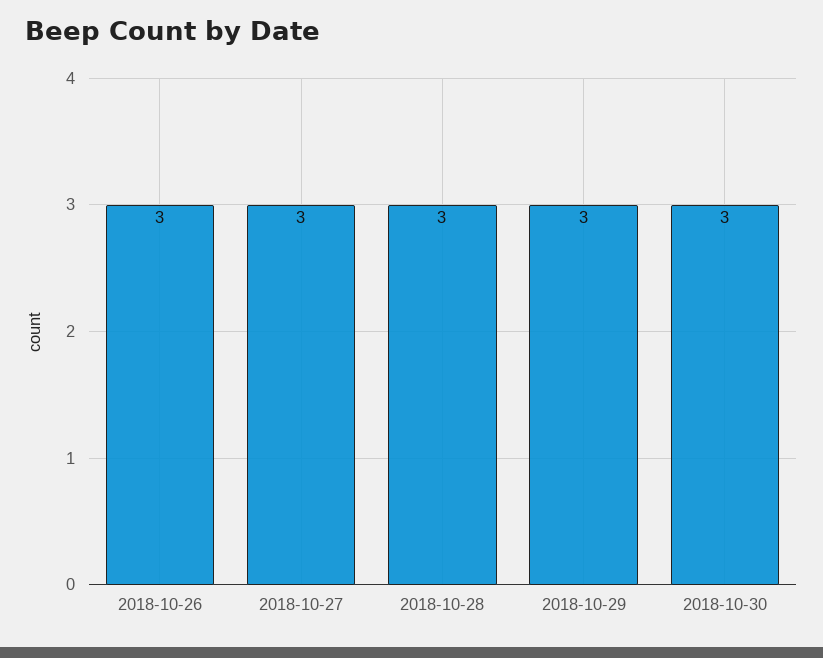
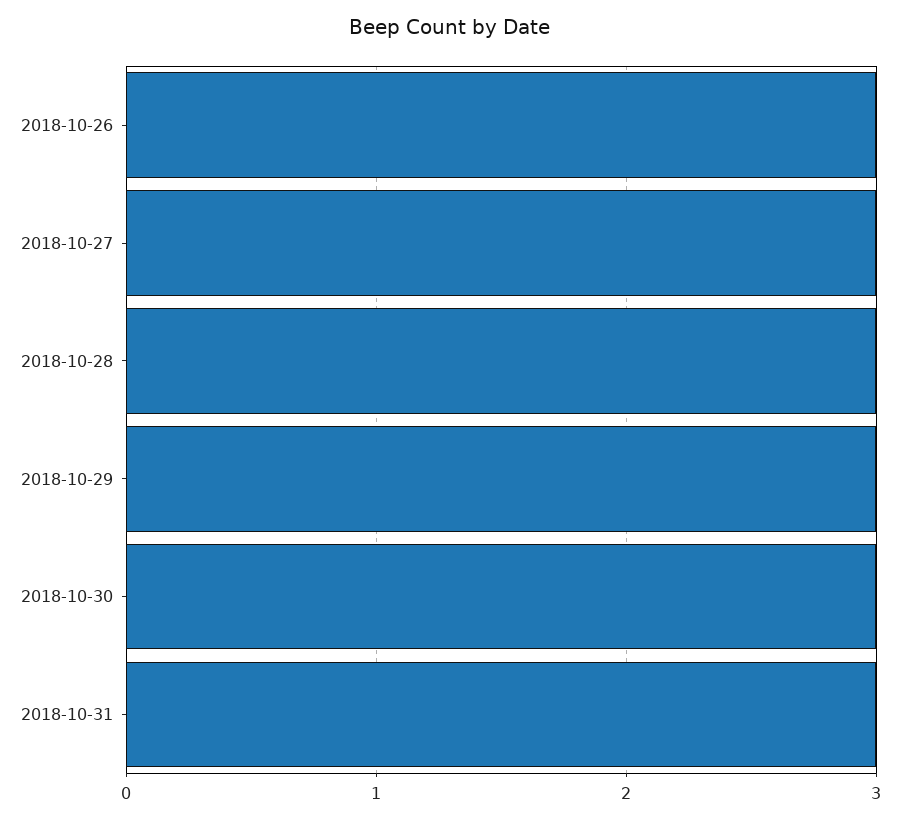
2018-10-31: none -> 3

